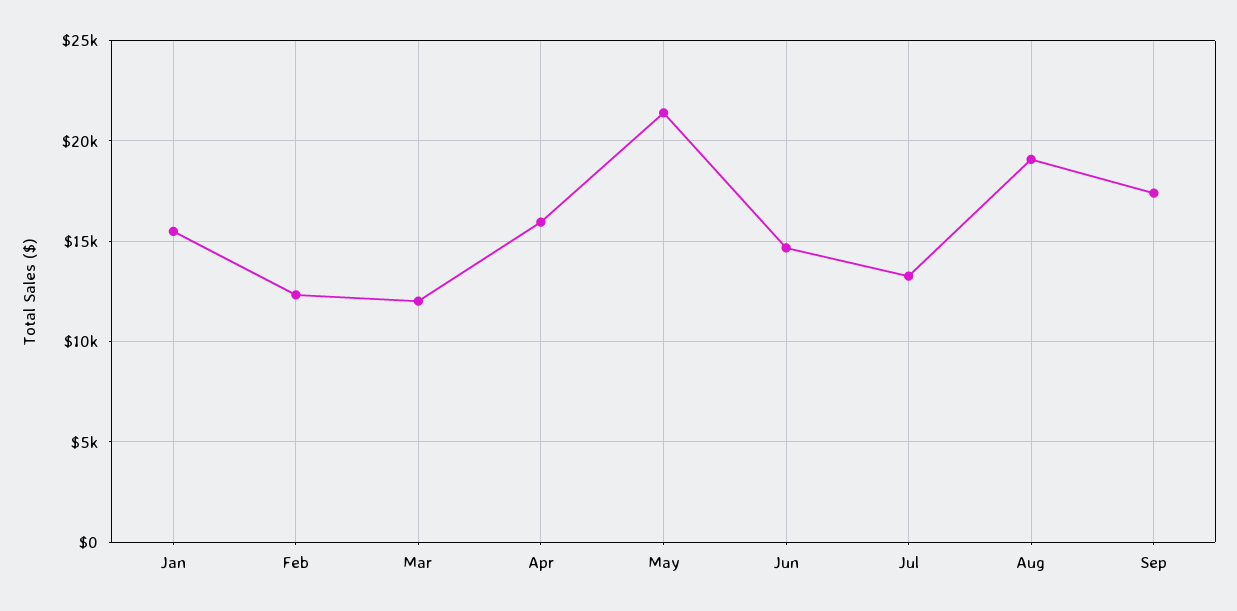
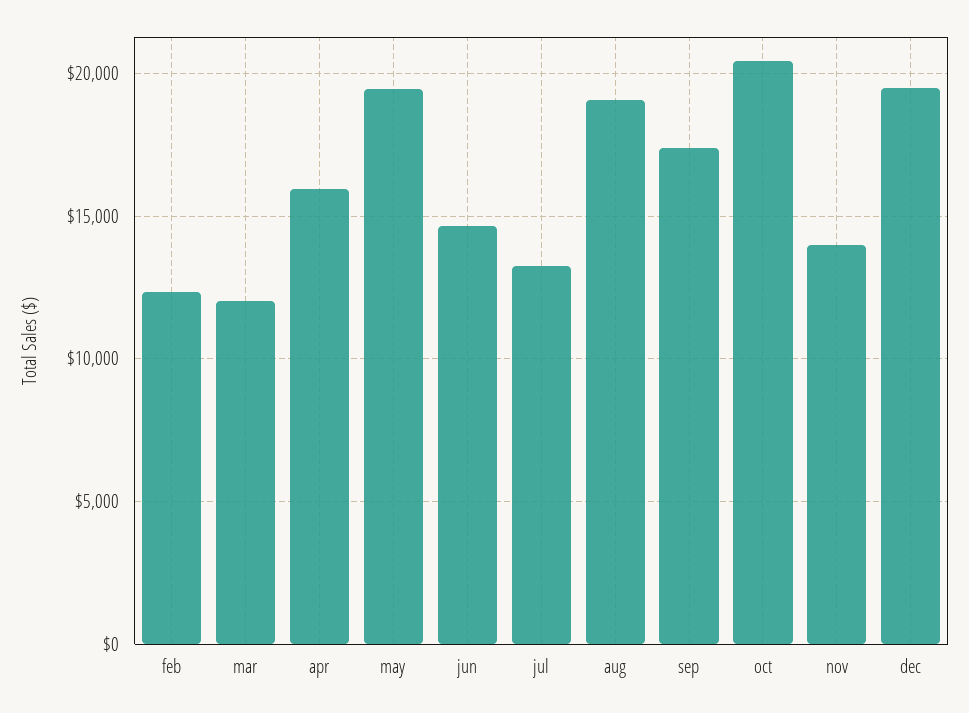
Jan: 15500 -> none
May: 21500 -> 19500
oct: none -> 20500
nov: none -> 14000
dec: none -> 19500

